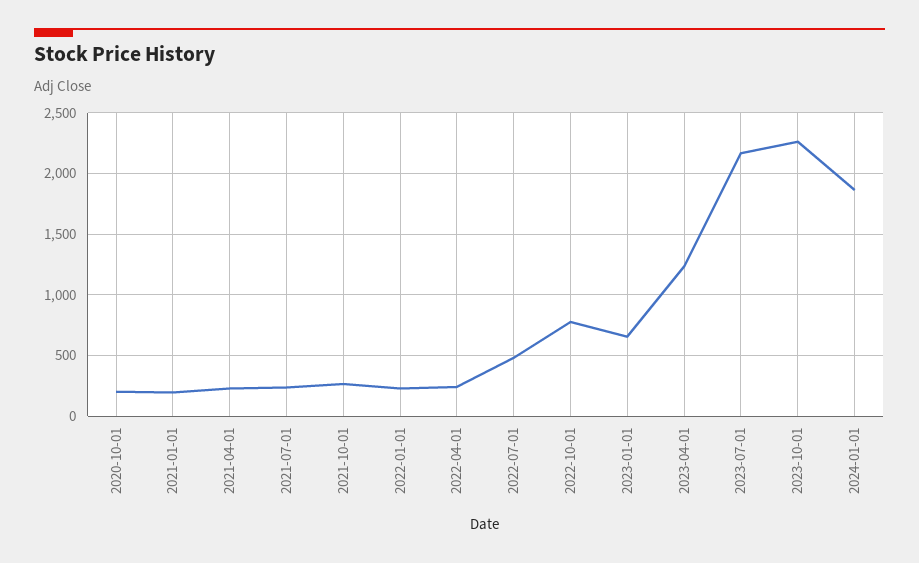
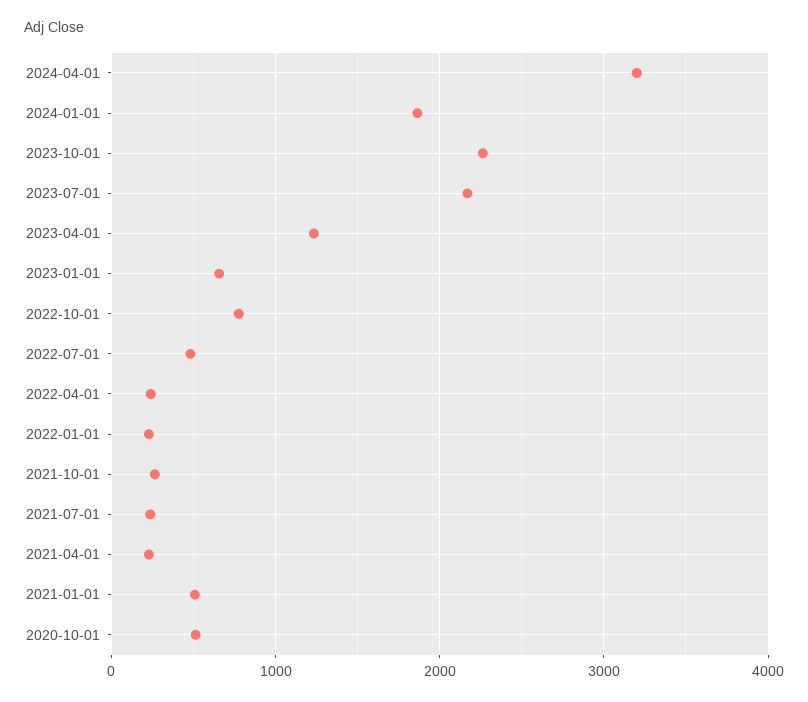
2020-10-01: 200 -> 500
2021-01-01: 200 -> 500
2024-04-01: none -> 3200

